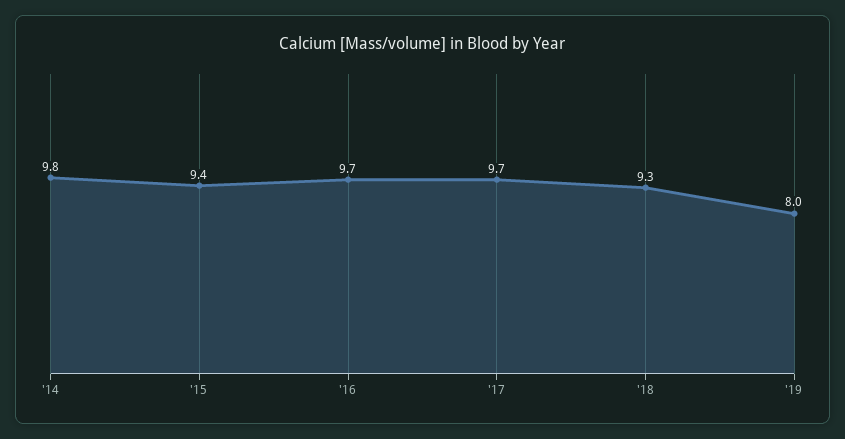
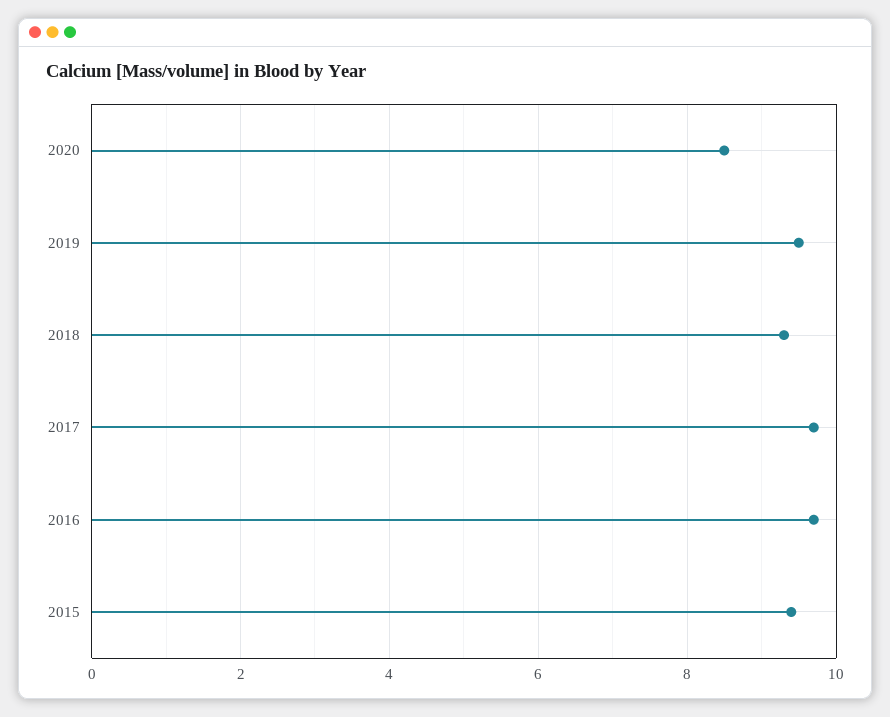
'14: 9.8 -> none
'19: 8 -> 9.5
2020: none -> 8.5

